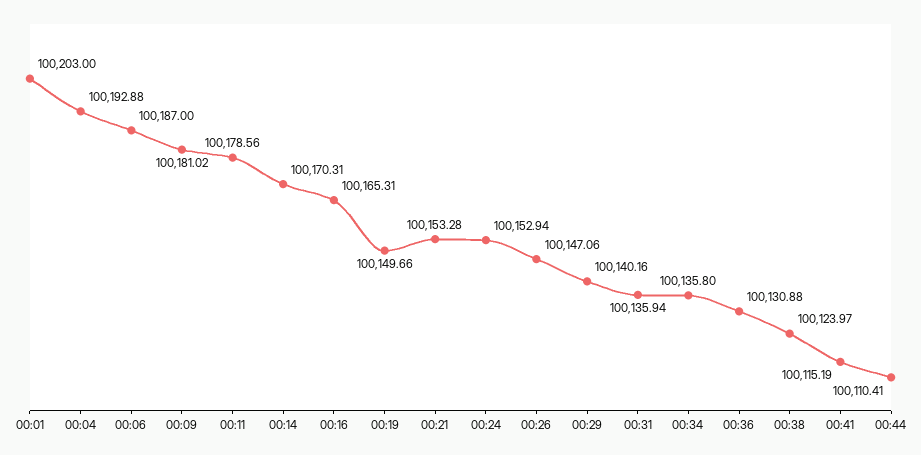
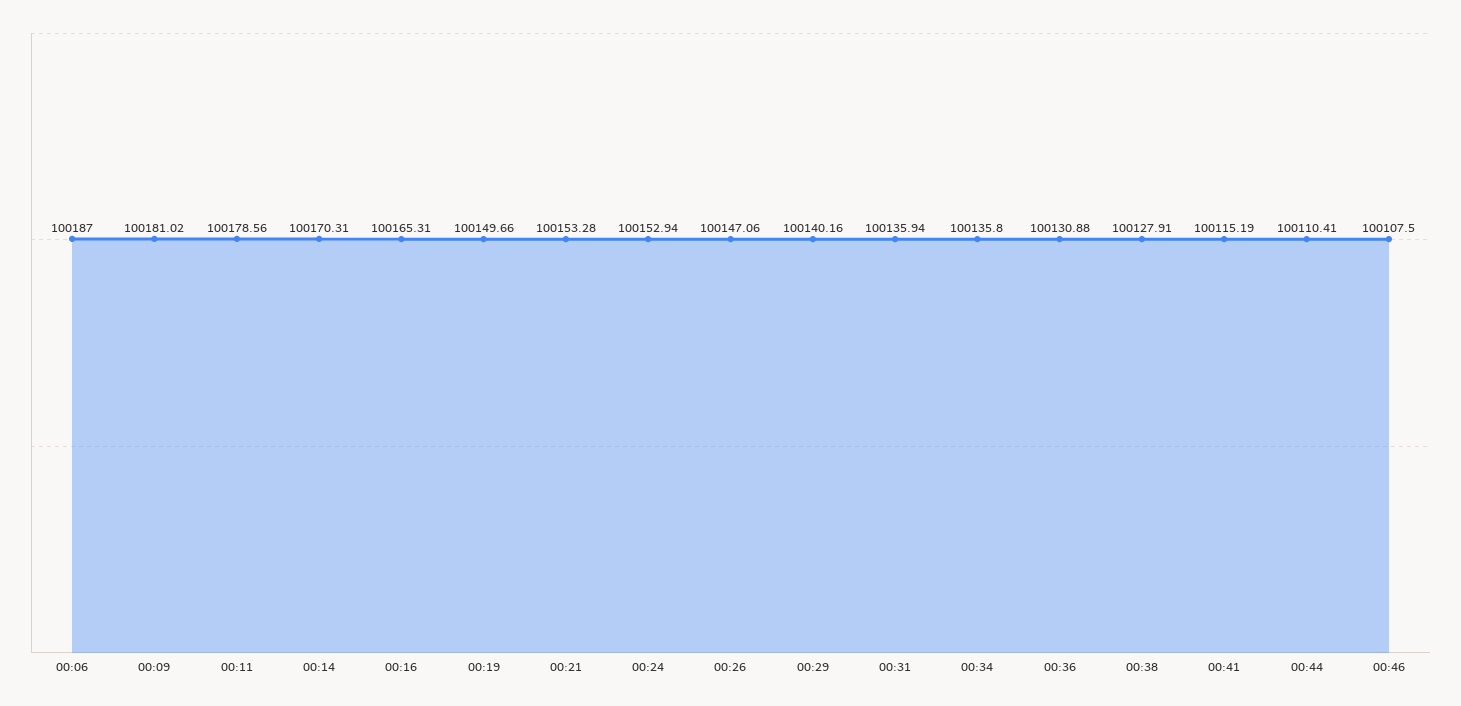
00:01: 100203 -> none
00:04: 100192.88 -> none
00:38: 100123.97 -> 100127.91
00:46: none -> 100107.5

